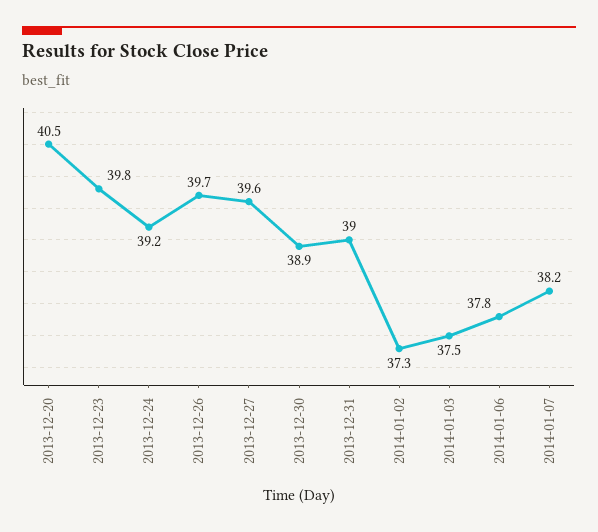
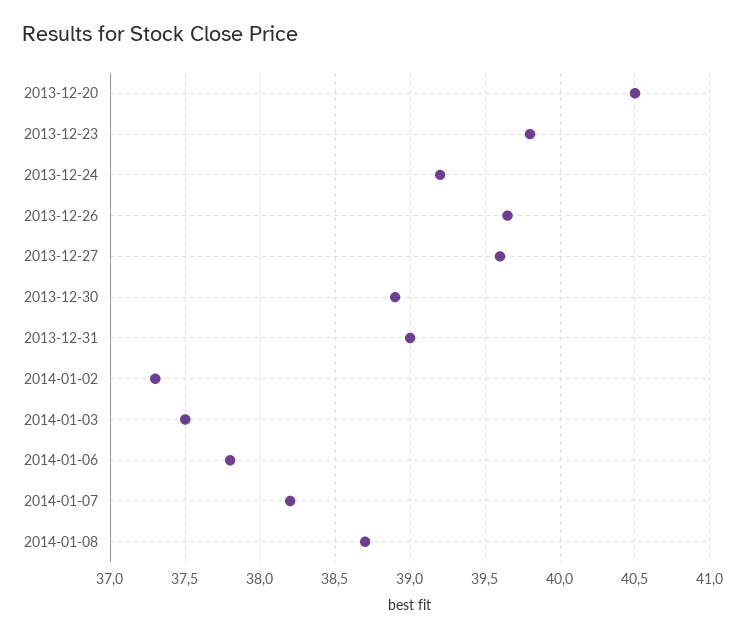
2014-01-08: none -> 38.7

